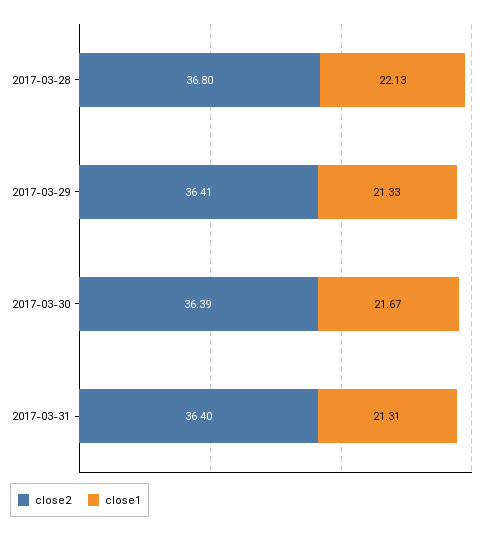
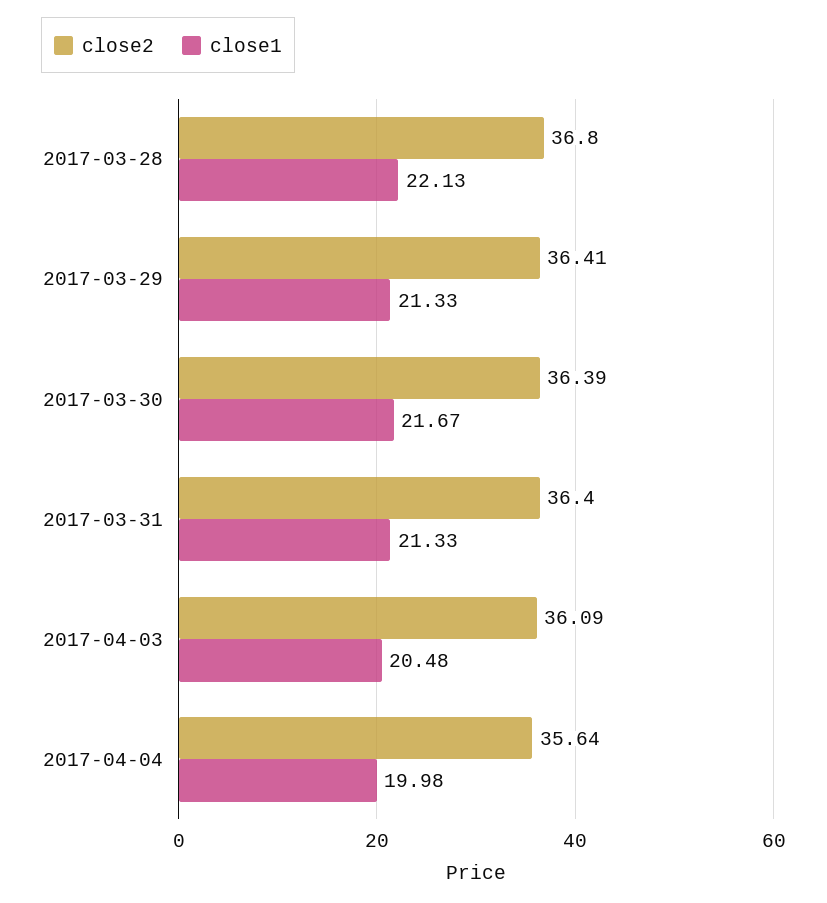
close1, 2017-03-31: 21.31 -> 21.33
close2, 2017-04-03: none -> 36.09
close1, 2017-04-03: none -> 20.48
close2, 2017-04-04: none -> 35.64
close1, 2017-04-04: none -> 19.98

